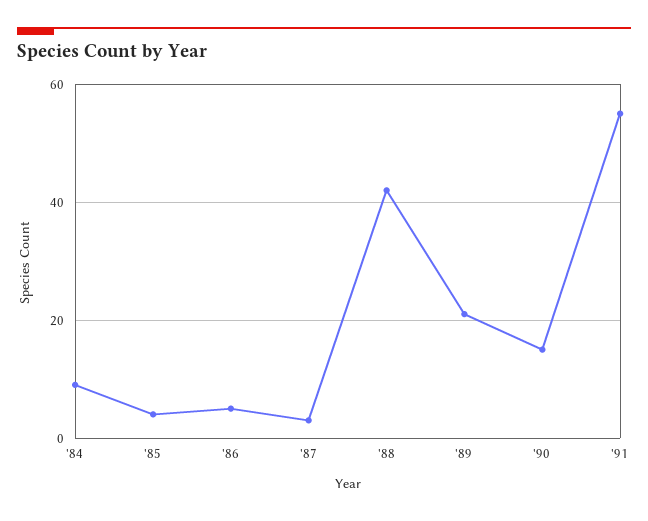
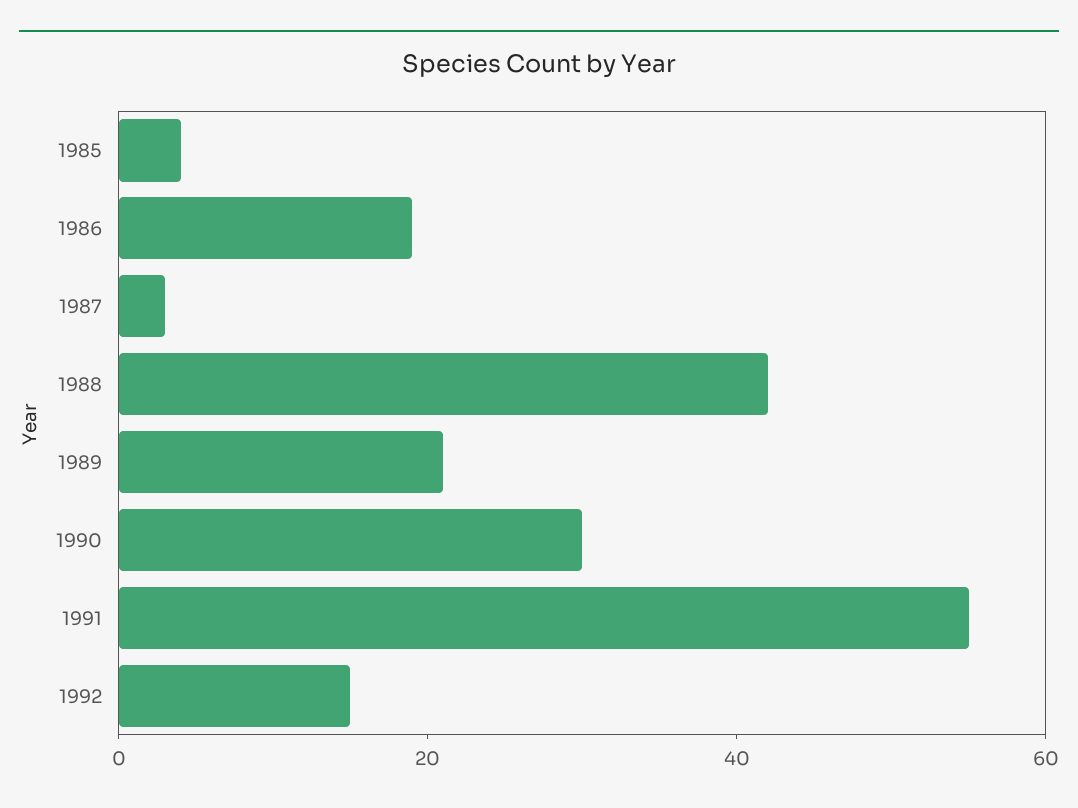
'84: 10 -> none
'86: 5 -> 20
'90: 15 -> 30
1992: none -> 15

